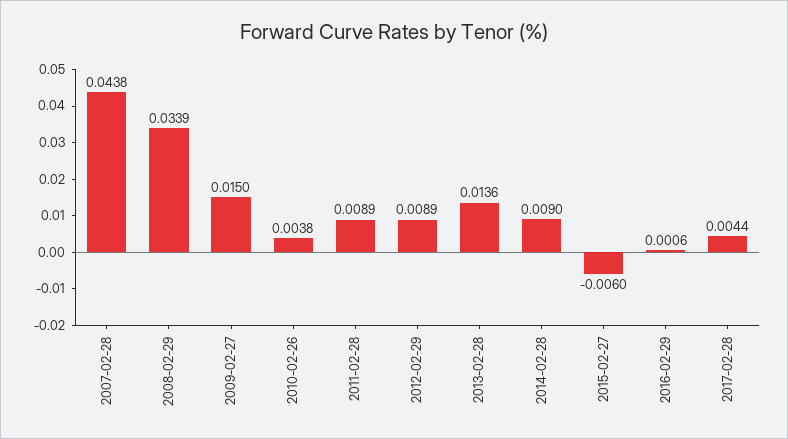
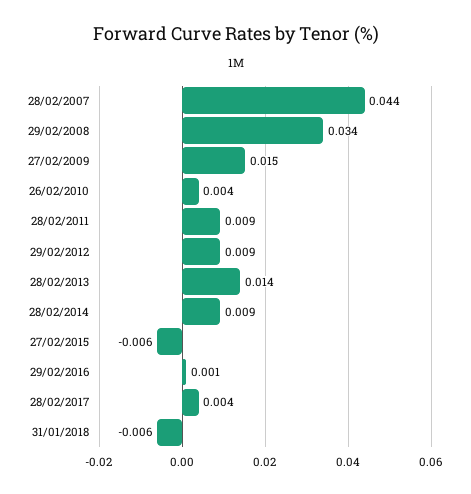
31/01/2018: none -> -0.006

